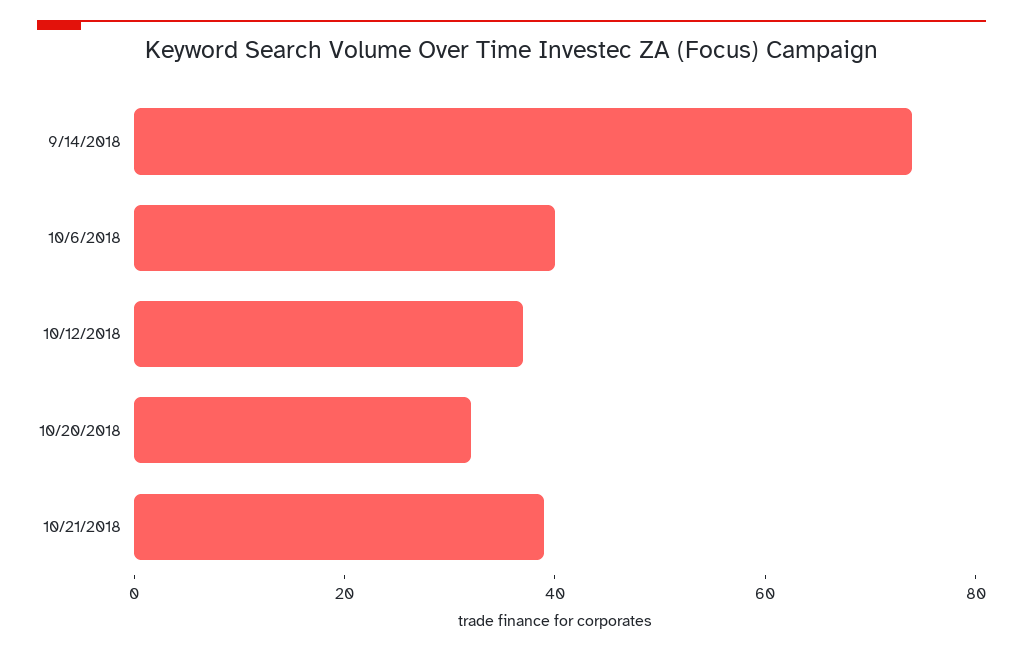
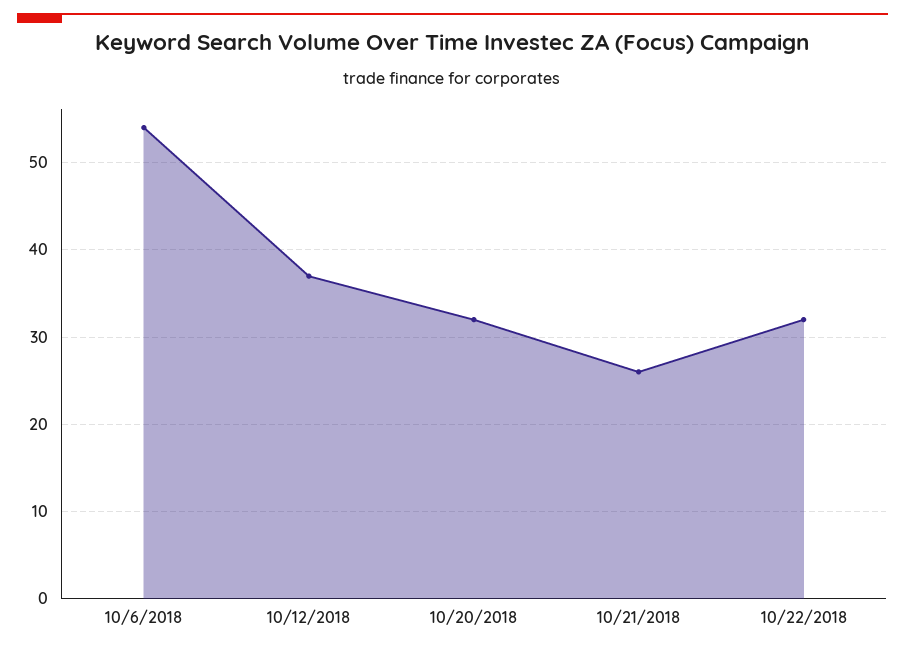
9/14/2018: 75 -> none
10/6/2018: 40 -> 54
10/21/2018: 40 -> 26
10/22/2018: none -> 32

